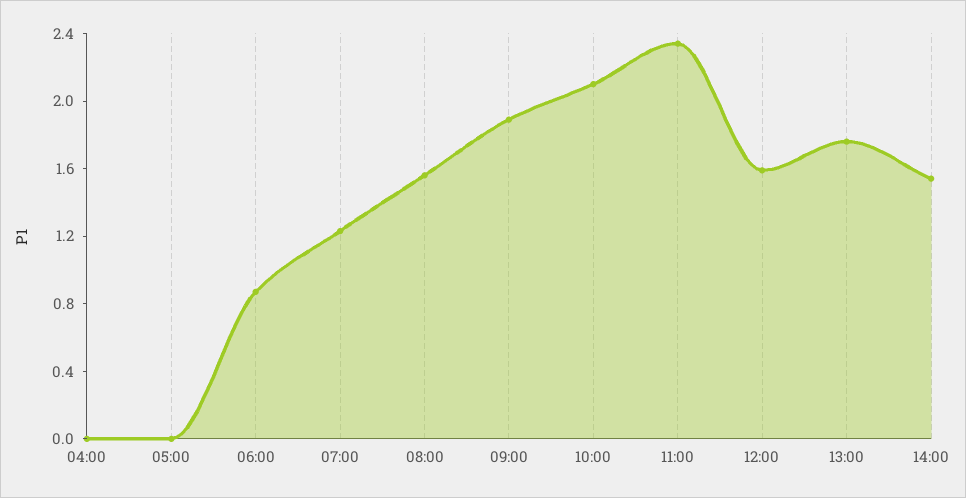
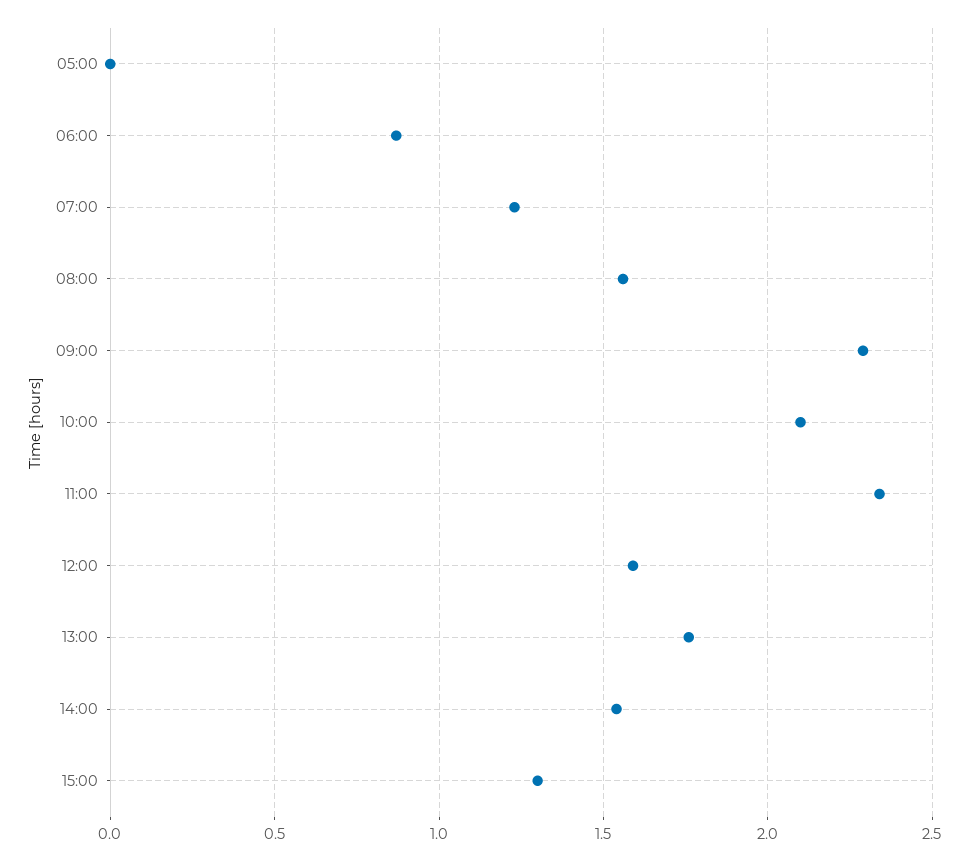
04:00: 0 -> none
09:00: 1.9 -> 2.3
15:00: none -> 1.3

